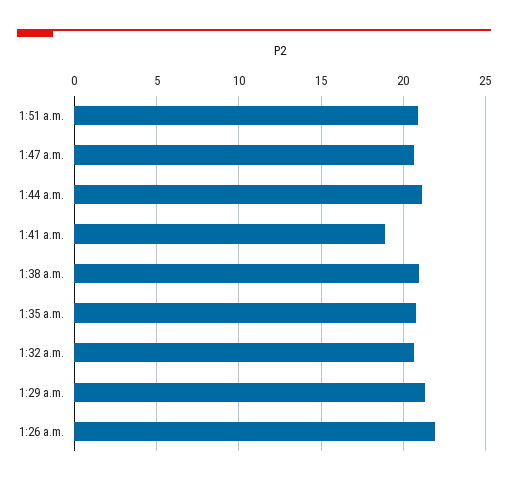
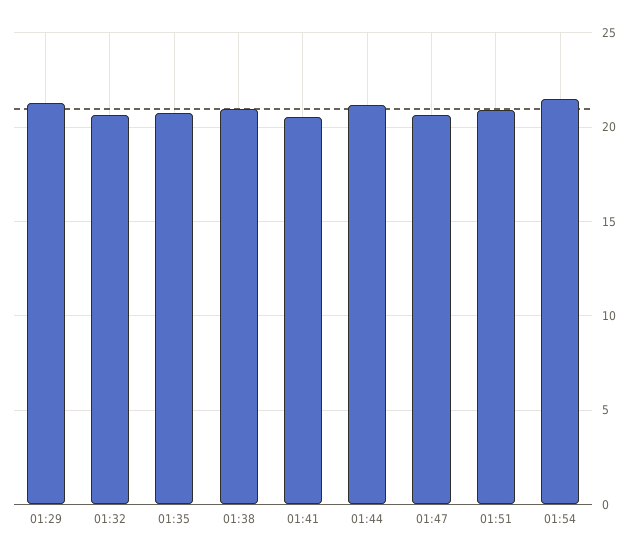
1:41 a.m.: 19 -> 20.5
1:26 a.m.: 22 -> none
01:54: none -> 21.5

